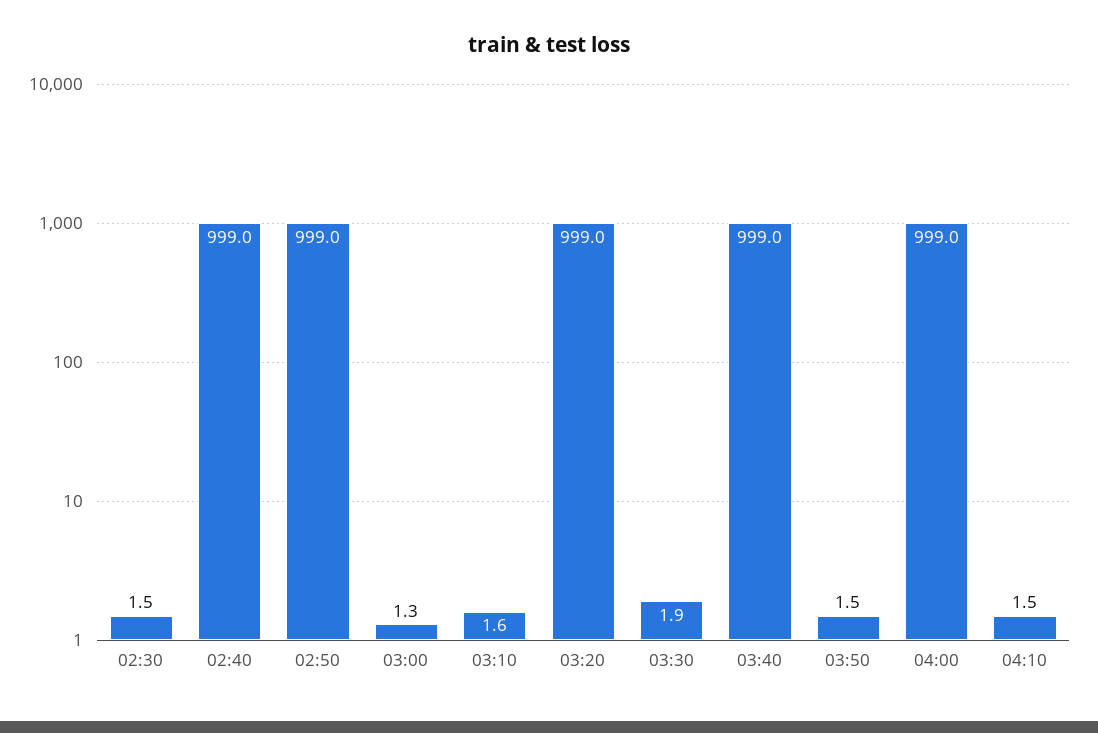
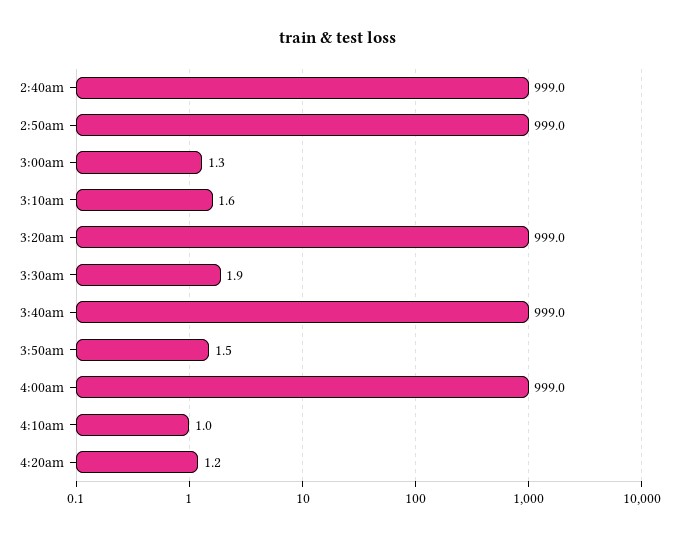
02:30: 1.5 -> none
04:10: 1.5 -> 1
4:20am: none -> 1.2

